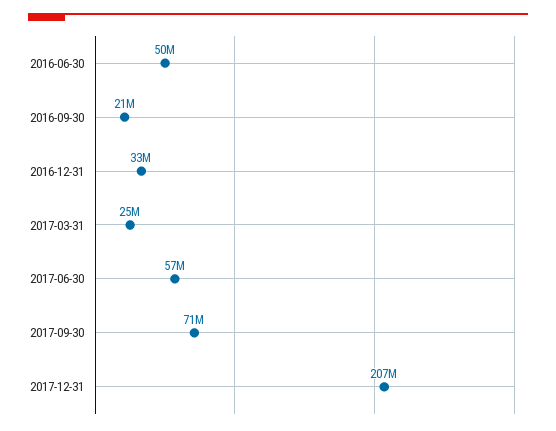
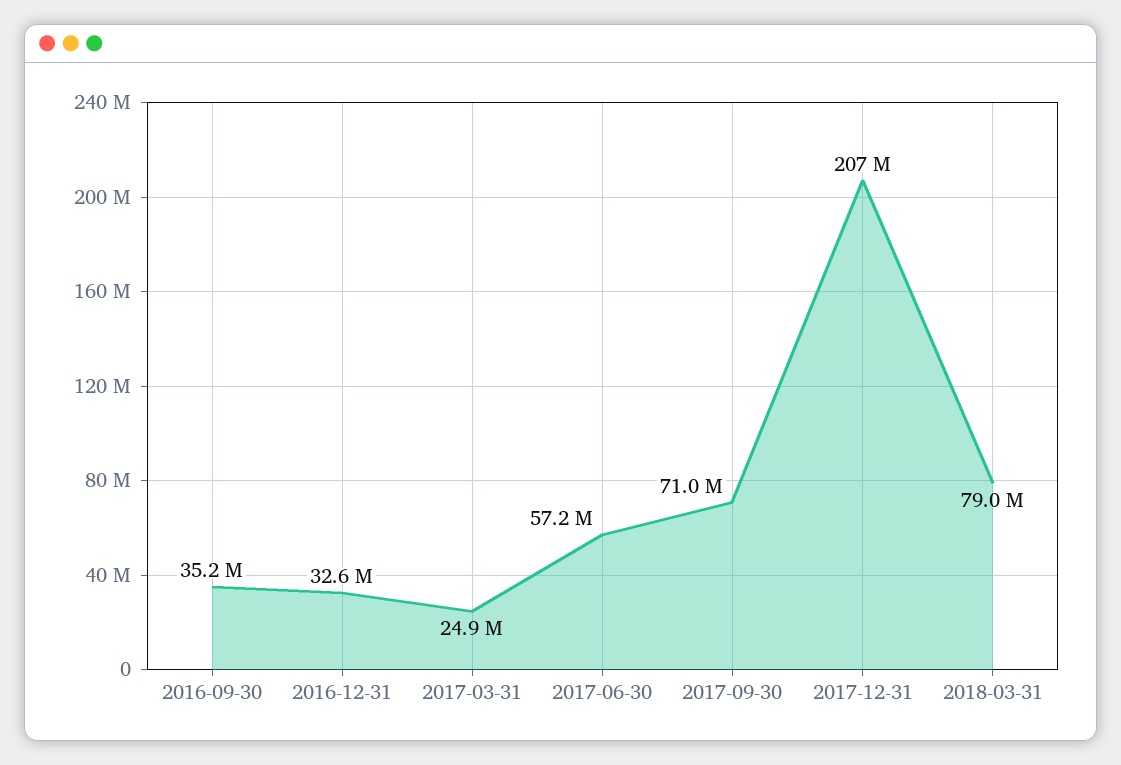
2016-06-30: 50000000 -> none
2016-09-30: 21000000 -> 35200000
2018-03-31: none -> 79000000

